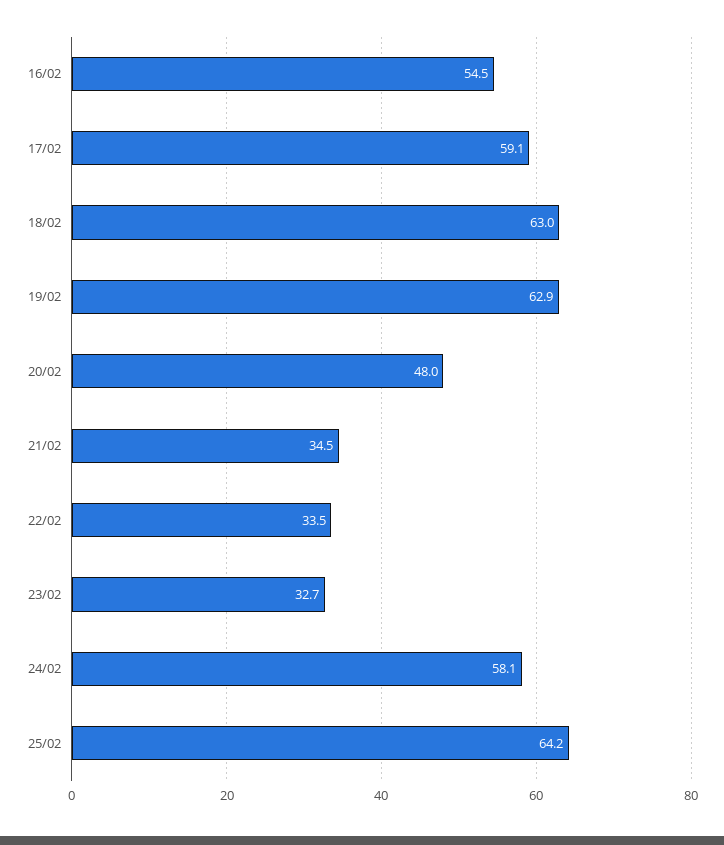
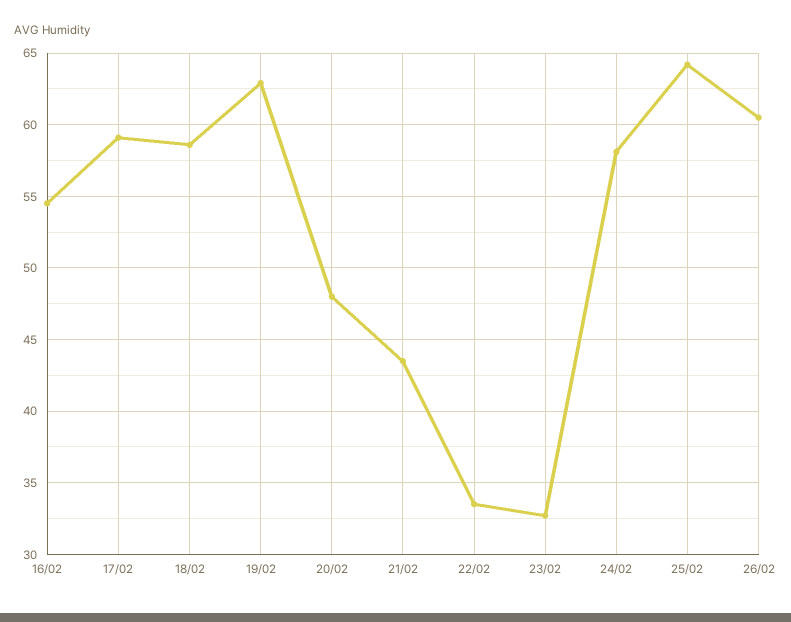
18/02: 63 -> 58.5
21/02: 34.5 -> 43.5
26/02: none -> 60.5

